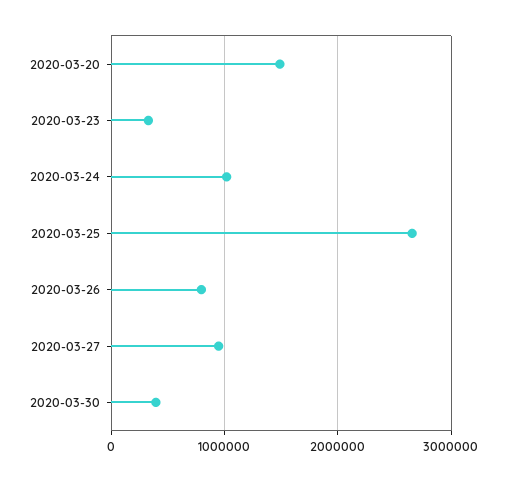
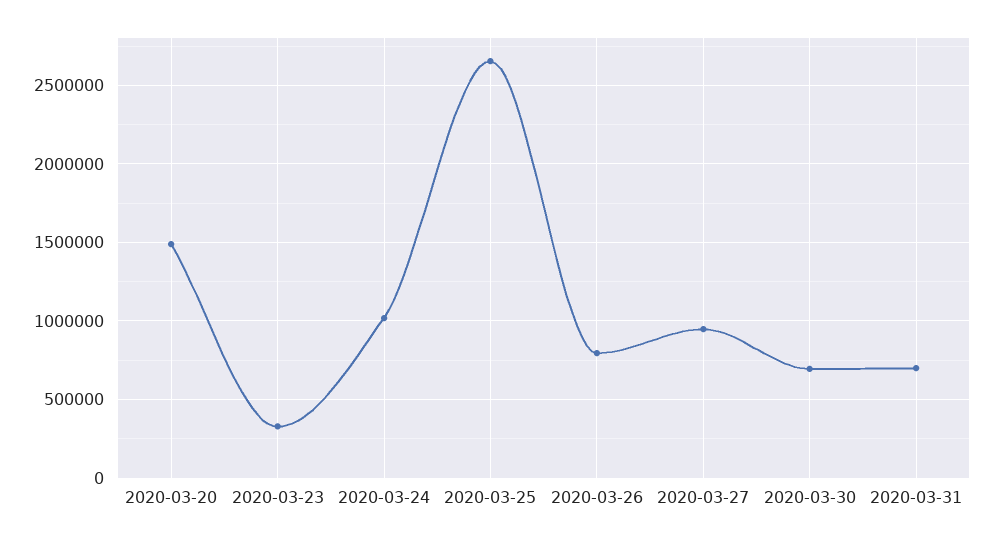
2020-03-30: 400000 -> 700000
2020-03-31: none -> 700000

